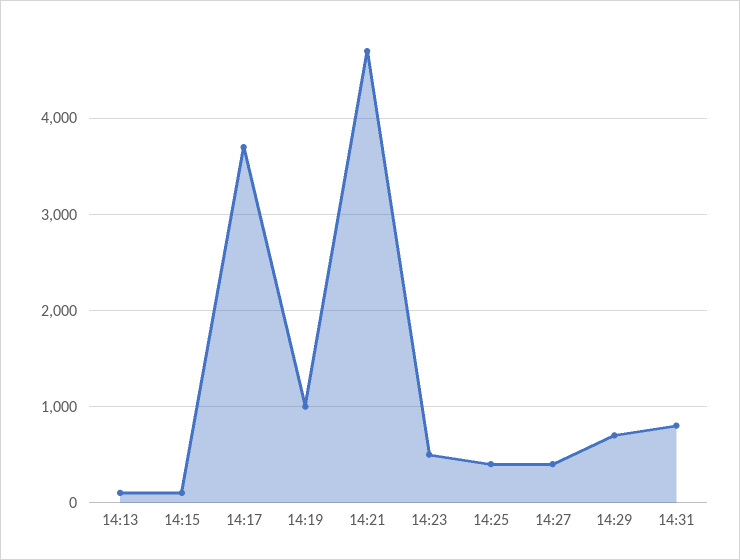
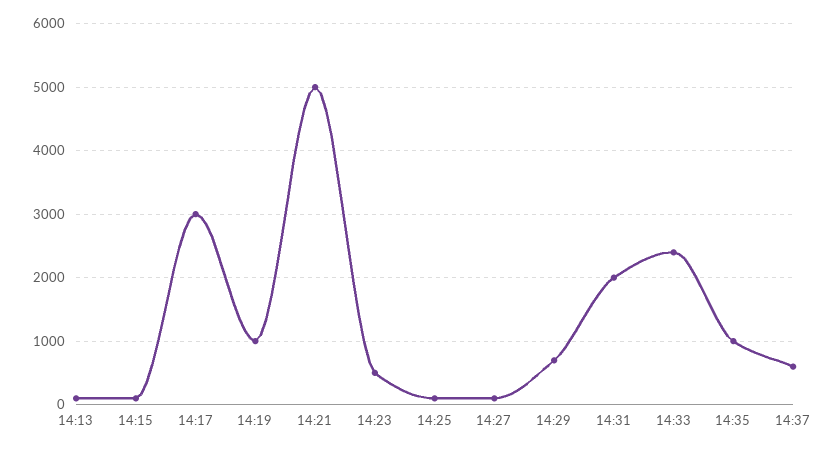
14:17: 3700 -> 3000
14:21: 4700 -> 5000
14:25: 400 -> 100
14:27: 400 -> 100
14:31: 800 -> 2000
14:33: none -> 2400
14:35: none -> 1000
14:37: none -> 600

